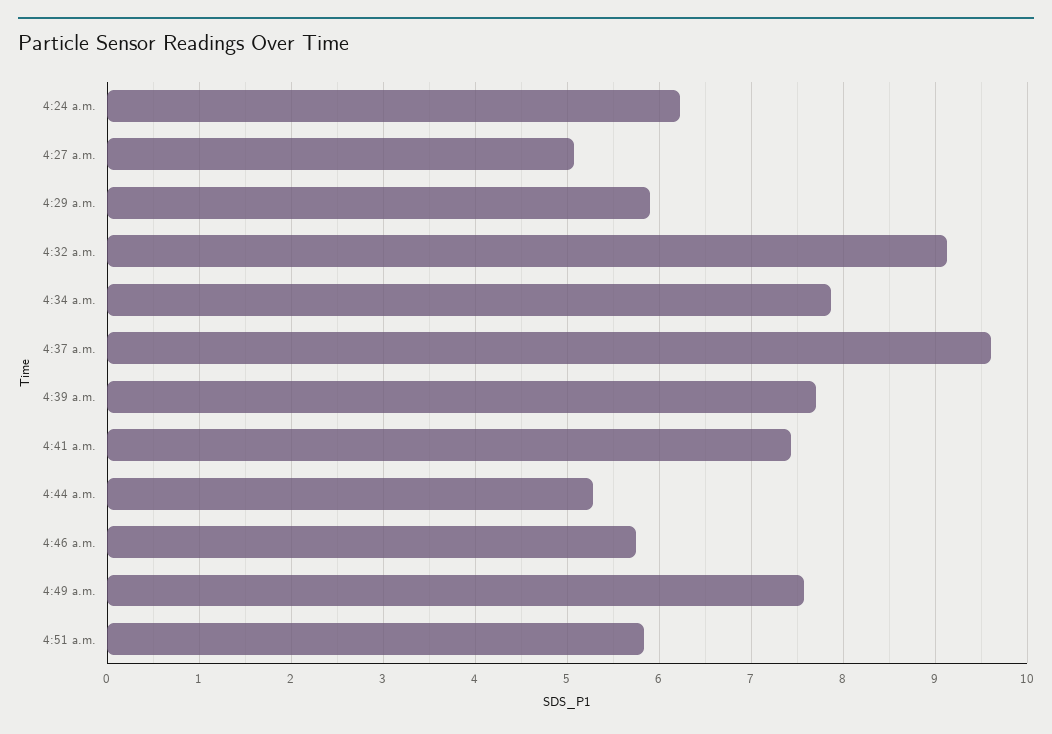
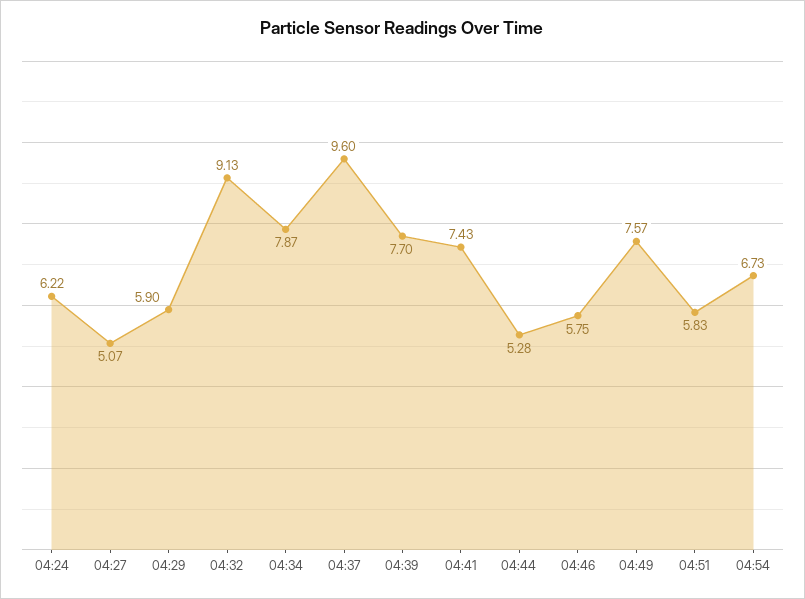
04:54: none -> 6.73

